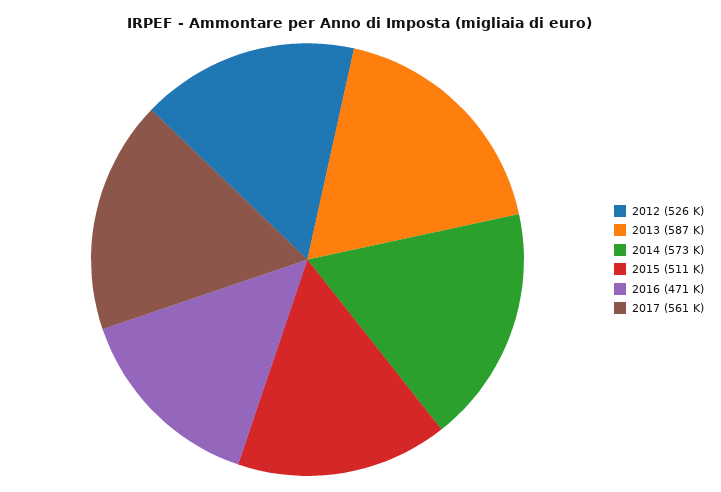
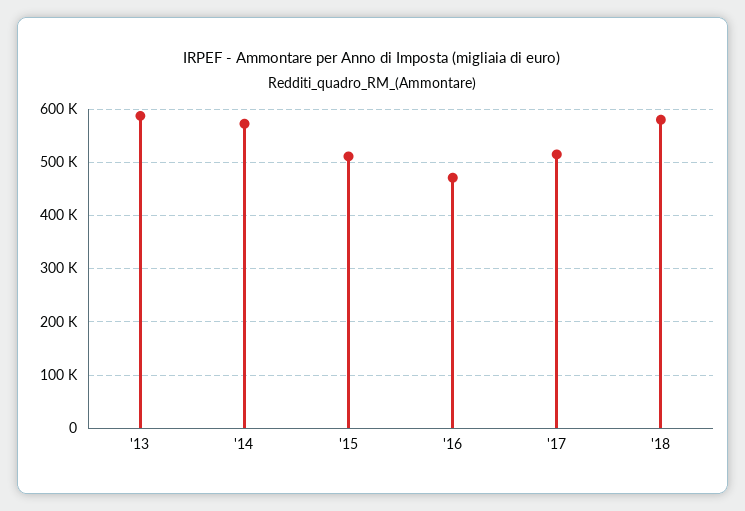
2012: 526000 -> none
2017: 561000 -> 520000
'18: none -> 580000

